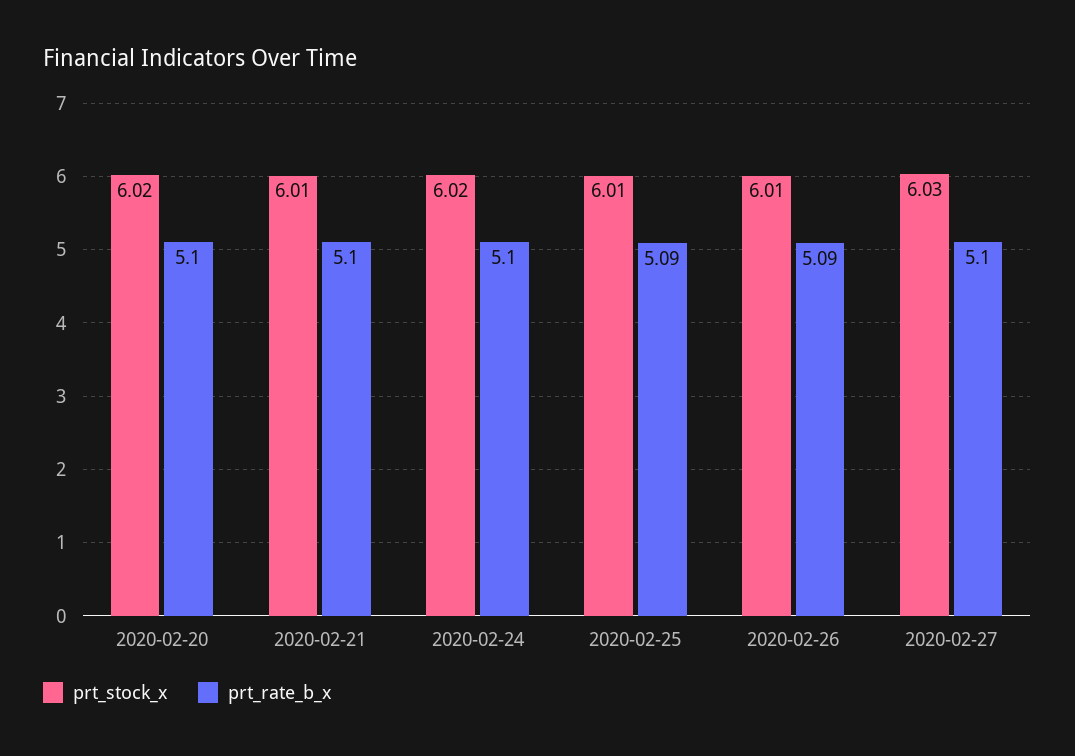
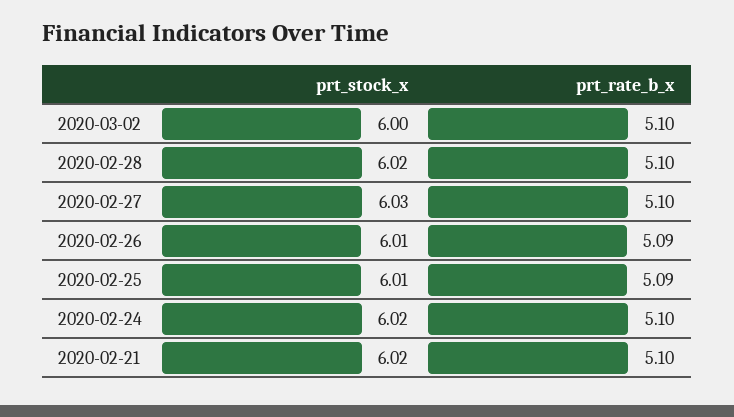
prt_stock_x, 2020-02-20: 6.02 -> none
prt_rate_b_x, 2020-02-20: 5.1 -> none
prt_stock_x, 2020-02-21: 6.01 -> 6.02
prt_stock_x, 2020-03-02: none -> 6
prt_rate_b_x, 2020-03-02: none -> 5.1
prt_stock_x, 2020-02-28: none -> 6.02
prt_rate_b_x, 2020-02-28: none -> 5.1

